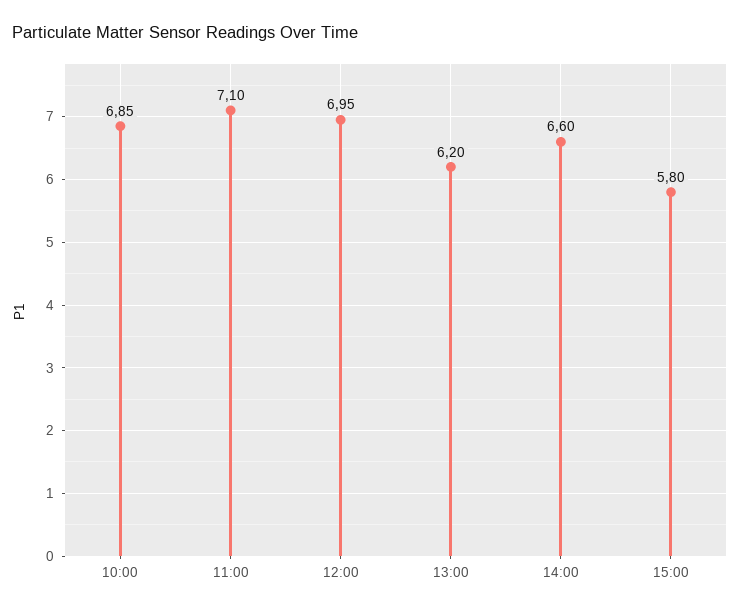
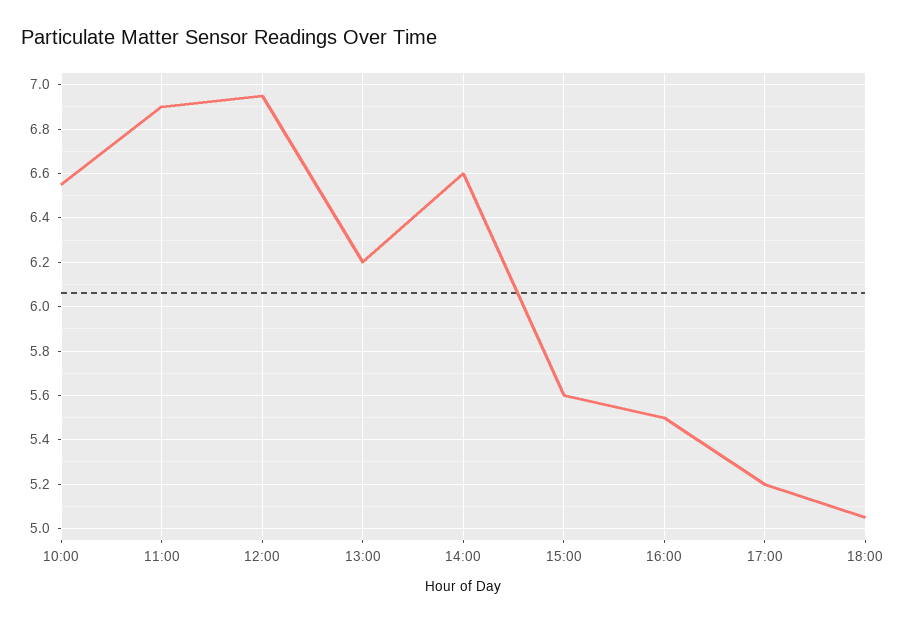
10:00: 6.85 -> 6.55
11:00: 7.1 -> 6.9
15:00: 5.8 -> 5.6
16:00: none -> 5.5
17:00: none -> 5.2
18:00: none -> 5.05

